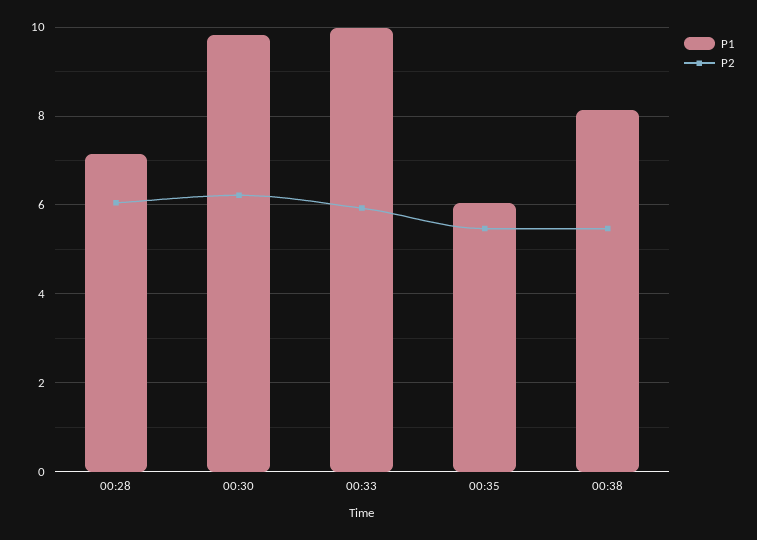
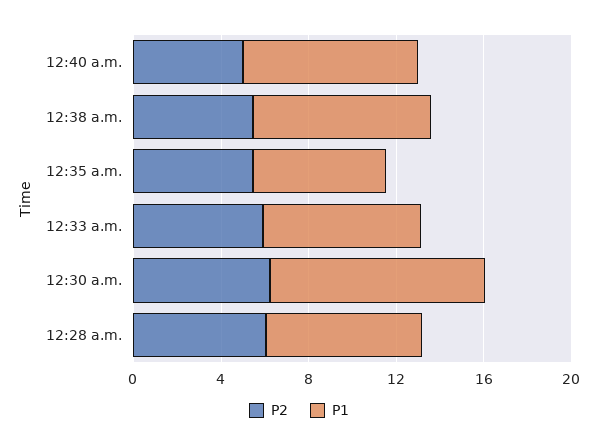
P1, 00:33: 10 -> 7
P2, 12:40 a.m.: none -> 5
P1, 12:40 a.m.: none -> 8

